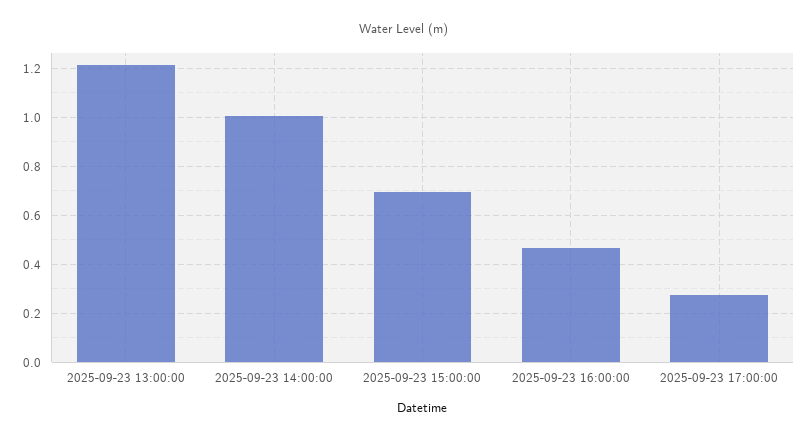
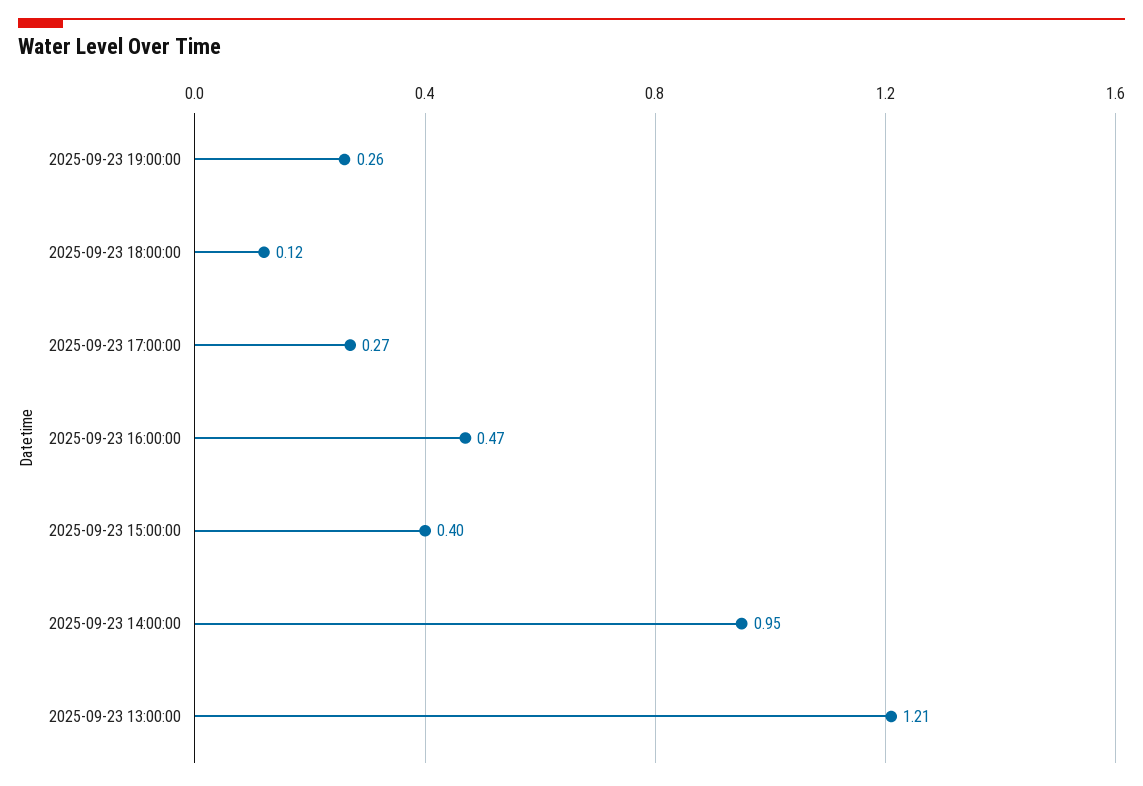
2025-09-23 14:00:00: 1 -> 0.95
2025-09-23 15:00:00: 0.7 -> 0.4
2025-09-23 19:00:00: none -> 0.26
2025-09-23 18:00:00: none -> 0.12

